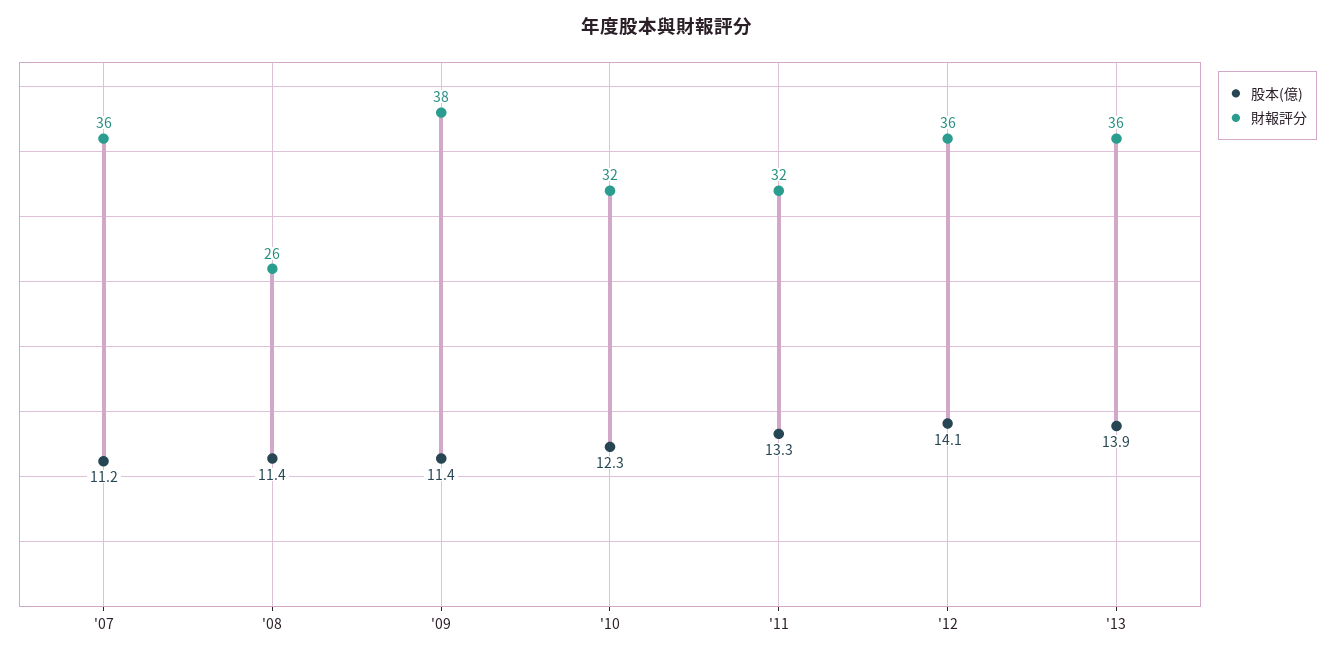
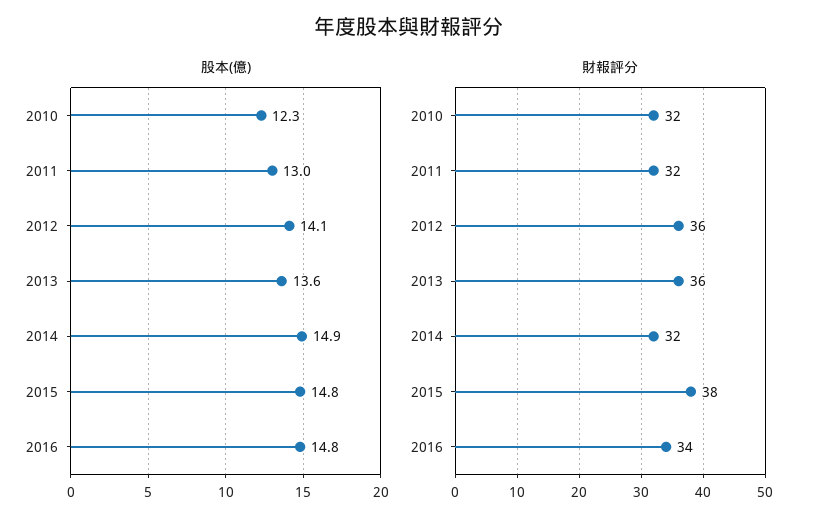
股本(億), '07: 11.2 -> none
財報評分, '07: 36 -> none
股本(億), '08: 11.4 -> none
財報評分, '08: 26 -> none
股本(億), '09: 11.4 -> none
財報評分, '09: 38 -> none
股本(億), '11: 13.3 -> 13
股本(億), '13: 13.9 -> 13.6
股本(億), 2014: none -> 14.9
股本(億), 2015: none -> 14.8
股本(億), 2016: none -> 14.8
財報評分, 2014: none -> 32
財報評分, 2015: none -> 38
財報評分, 2016: none -> 34

